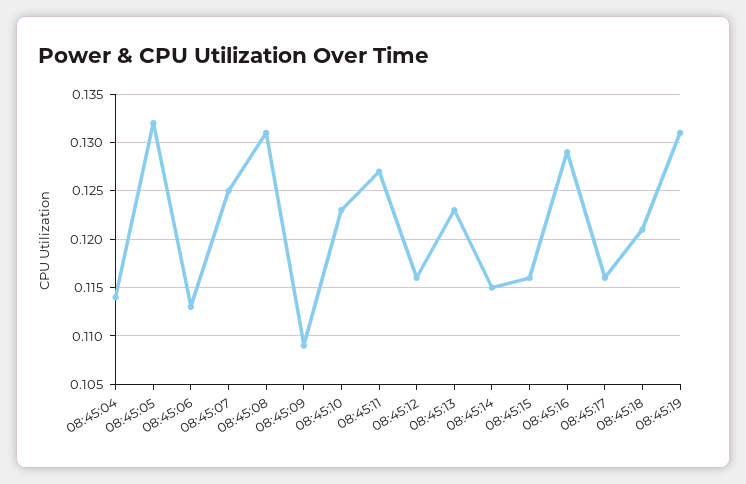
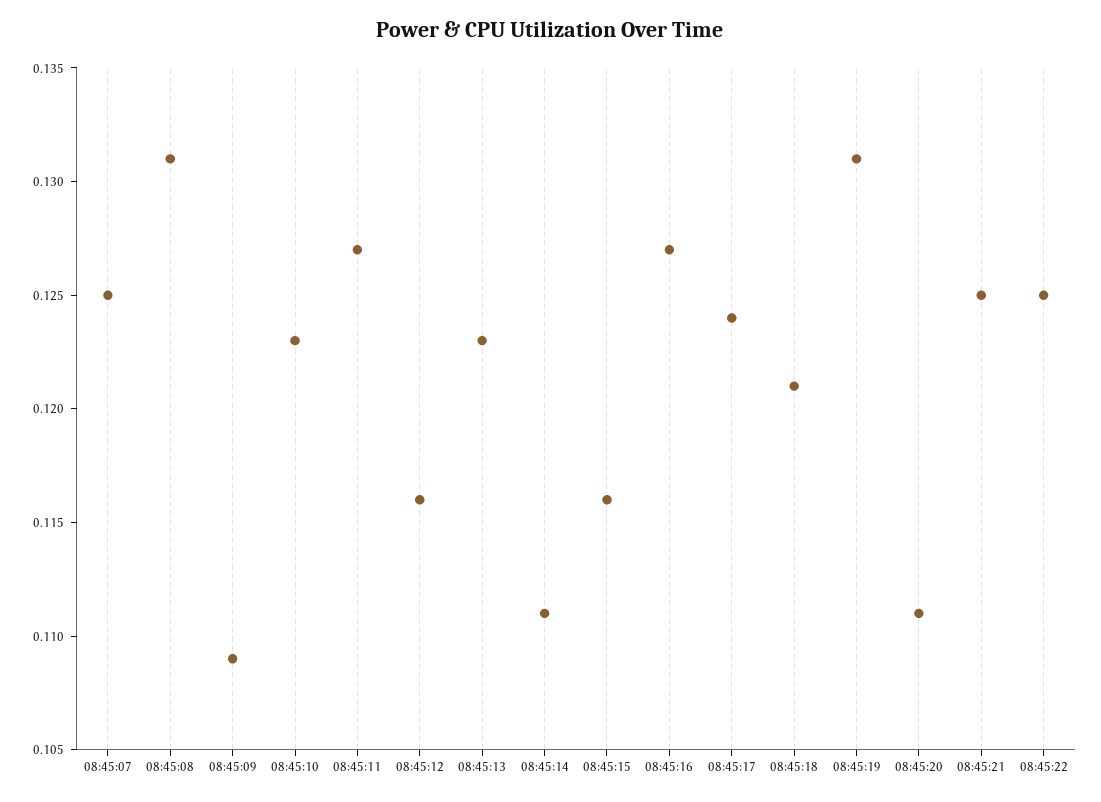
08:45:04: 0.114 -> none
08:45:05: 0.132 -> none
08:45:06: 0.113 -> none
08:45:14: 0.115 -> 0.111
08:45:16: 0.129 -> 0.127
08:45:17: 0.116 -> 0.124
08:45:20: none -> 0.111
08:45:21: none -> 0.125
08:45:22: none -> 0.125

